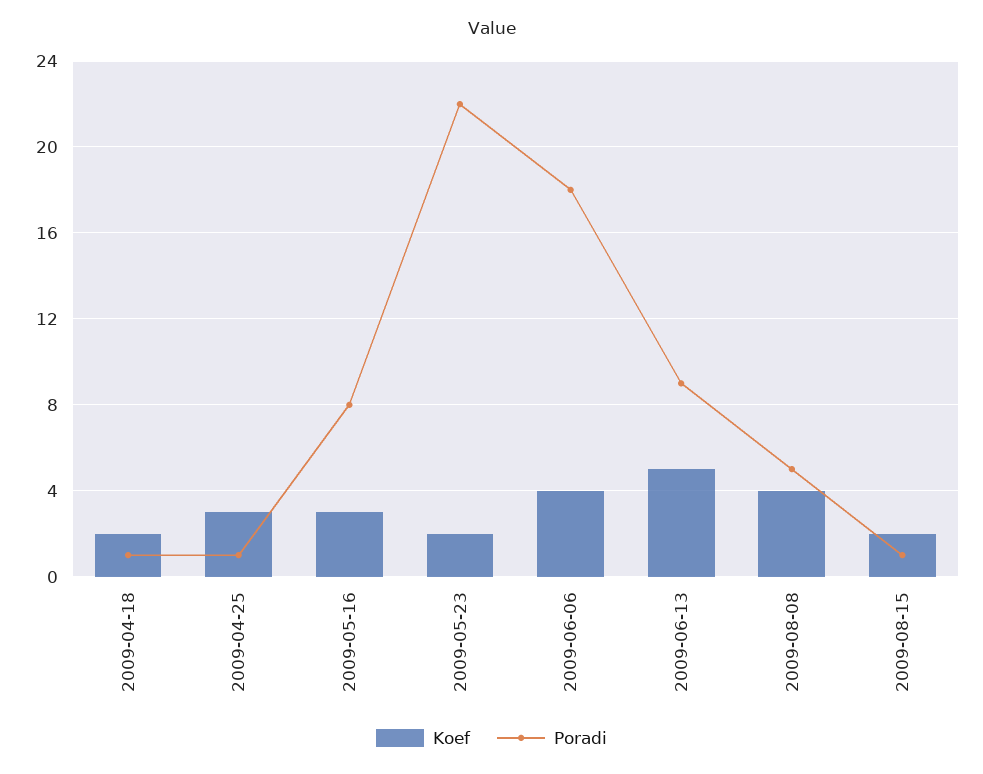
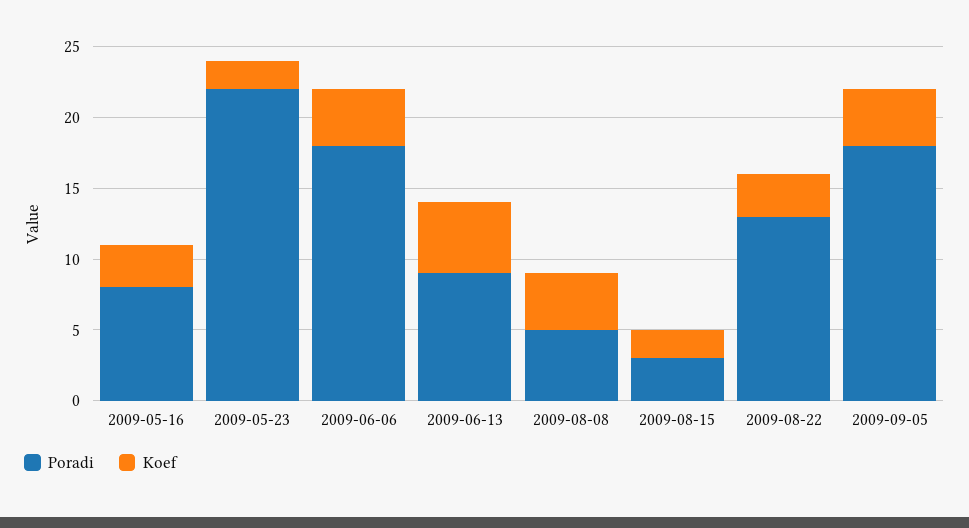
Koef, 2009-04-18: 2 -> none
Poradi, 2009-04-18: 1 -> none
Koef, 2009-04-25: 3 -> none
Poradi, 2009-04-25: 1 -> none
Poradi, 2009-08-15: 1 -> 3
Poradi, 2009-08-22: none -> 13
Koef, 2009-08-22: none -> 3
Poradi, 2009-09-05: none -> 18
Koef, 2009-09-05: none -> 4

